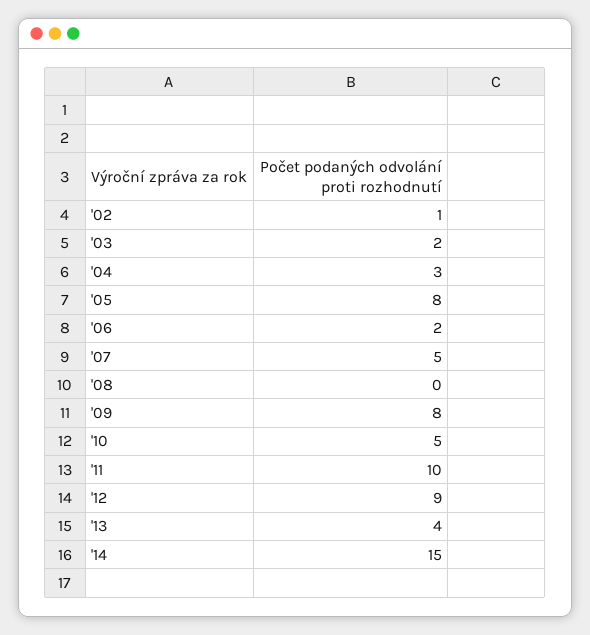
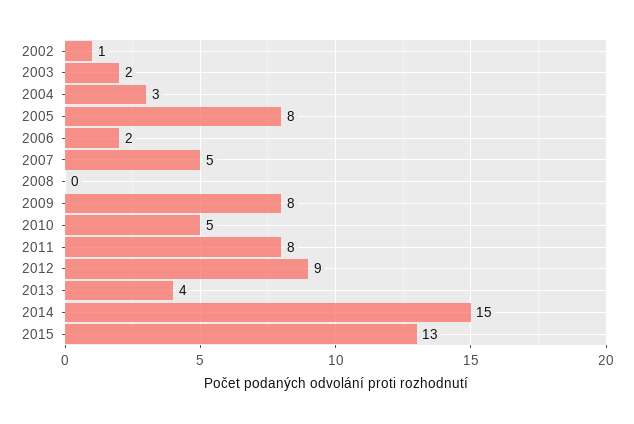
'11: 10 -> 8
2015: none -> 13

